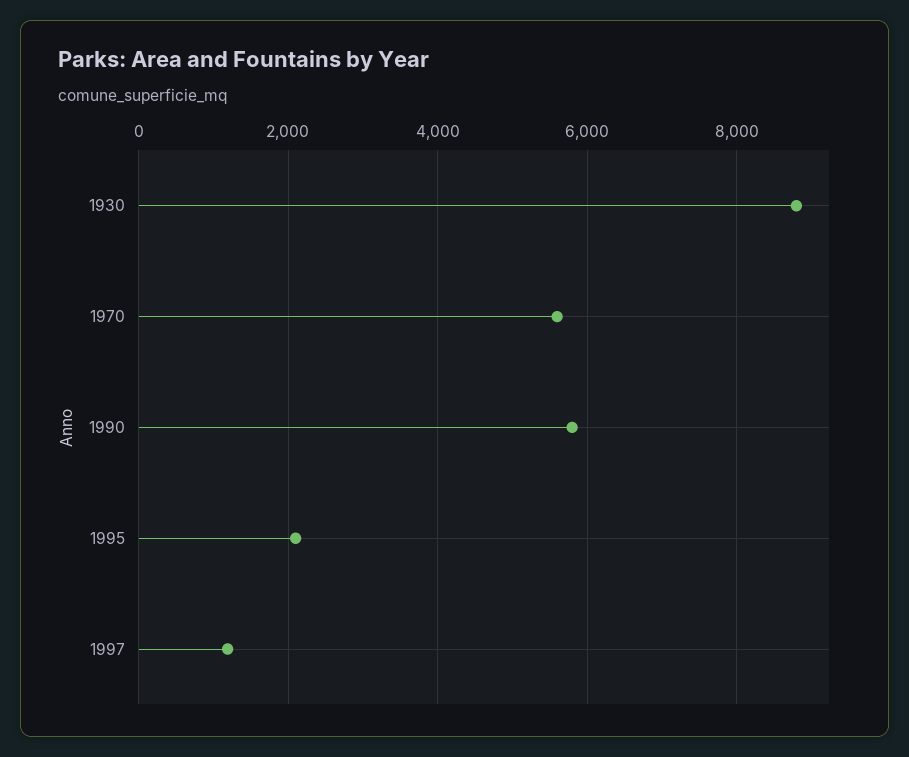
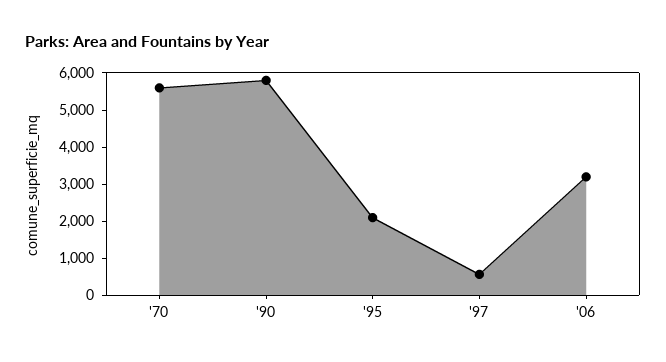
1930: 8800 -> none
1997: 1200 -> 500
'06: none -> 3250

